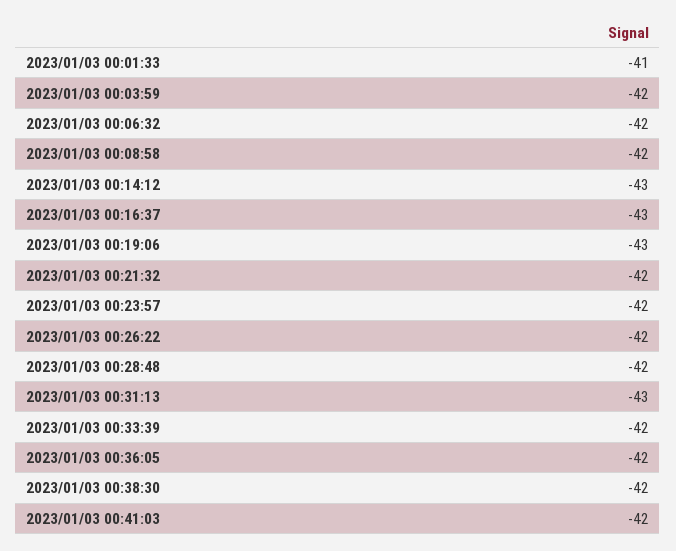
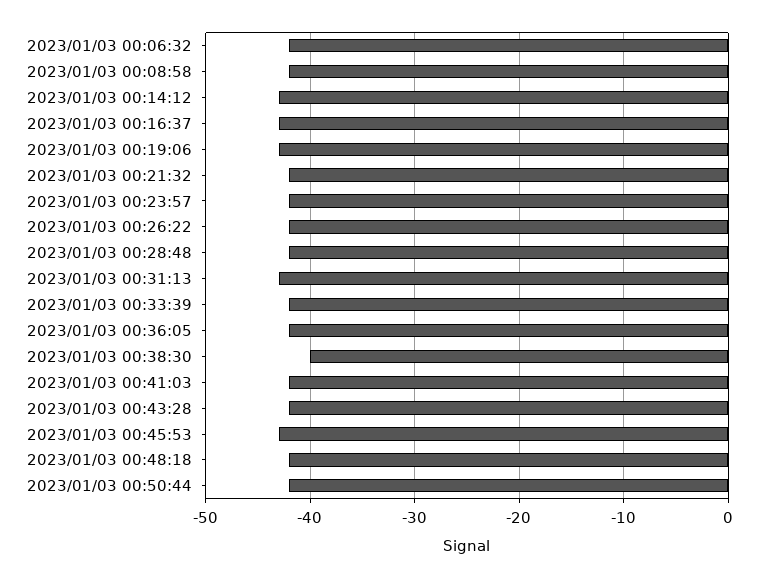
2023/01/03 00:01:33: -41 -> none
2023/01/03 00:03:59: -42 -> none
2023/01/03 00:38:30: -42 -> -40
2023/01/03 00:43:28: none -> -42
2023/01/03 00:45:53: none -> -43
2023/01/03 00:48:18: none -> -42
2023/01/03 00:50:44: none -> -42

